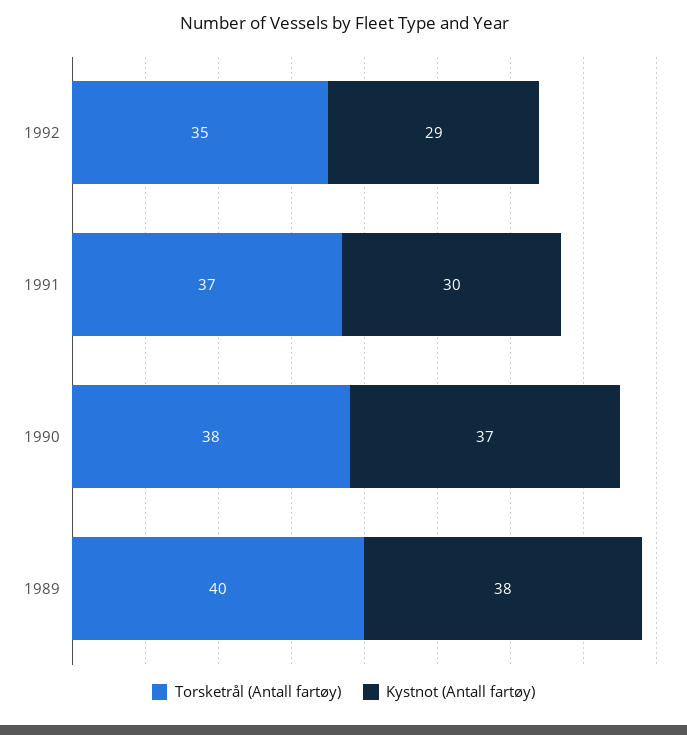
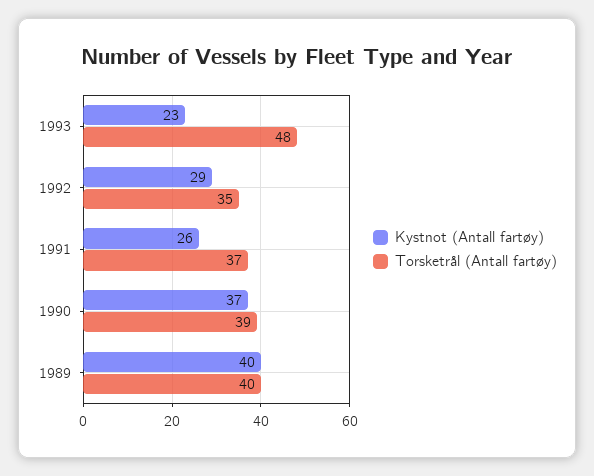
Kystnot (Antall fartøy), 1991: 30 -> 26
Torsketrål (Antall fartøy), 1990: 38 -> 39
Kystnot (Antall fartøy), 1989: 38 -> 40
Kystnot (Antall fartøy), 1993: none -> 23
Torsketrål (Antall fartøy), 1993: none -> 48

